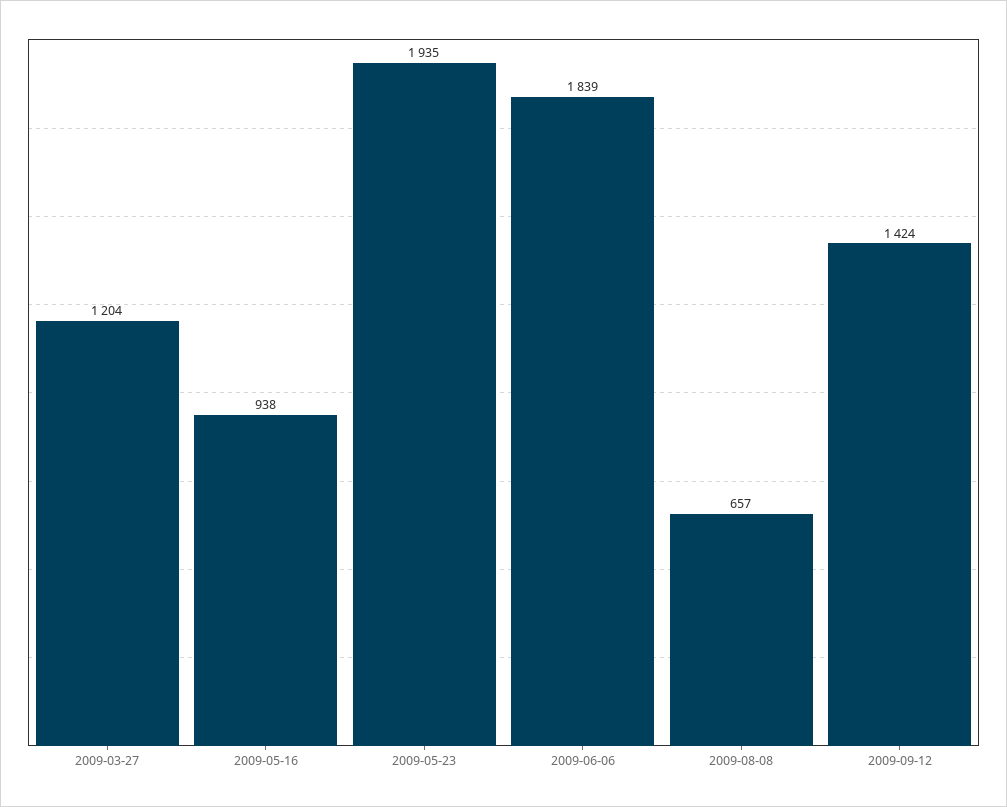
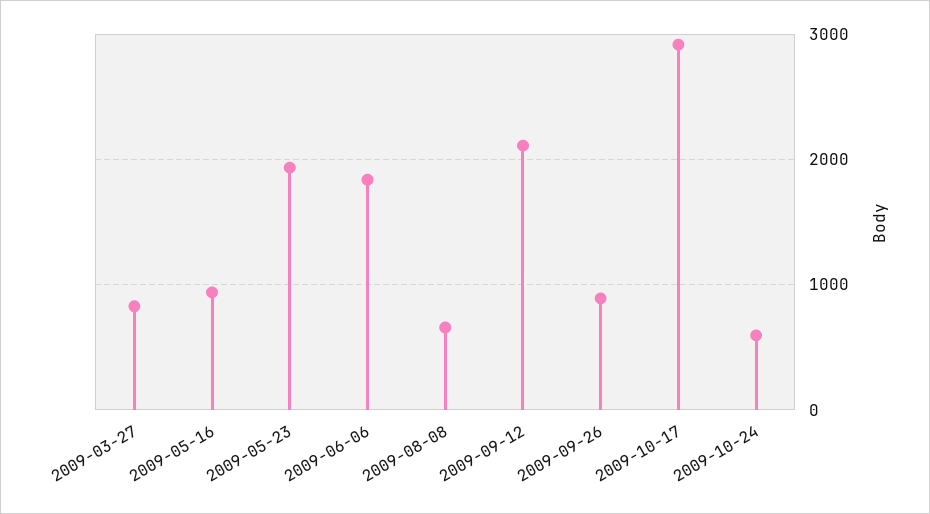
2009-03-27: 1204 -> 800
2009-09-12: 1424 -> 2100
2009-09-26: none -> 900
2009-10-17: none -> 2900
2009-10-24: none -> 600

